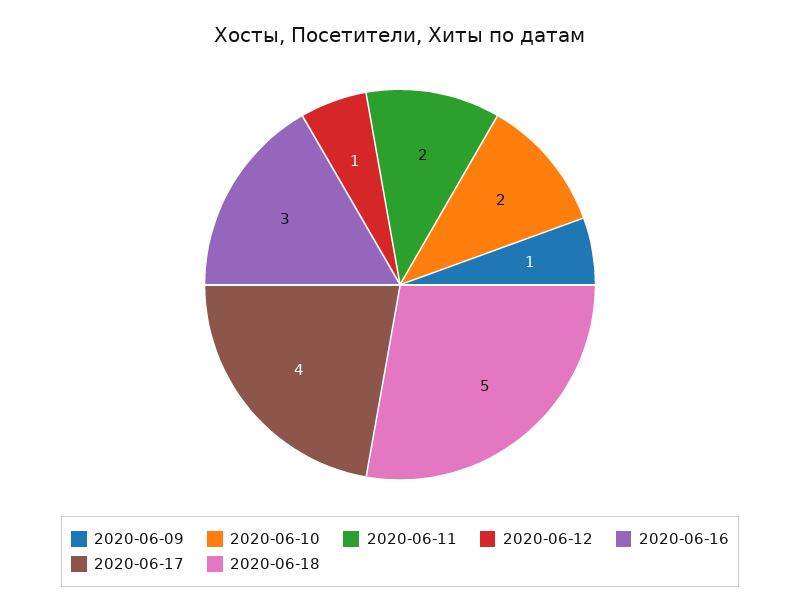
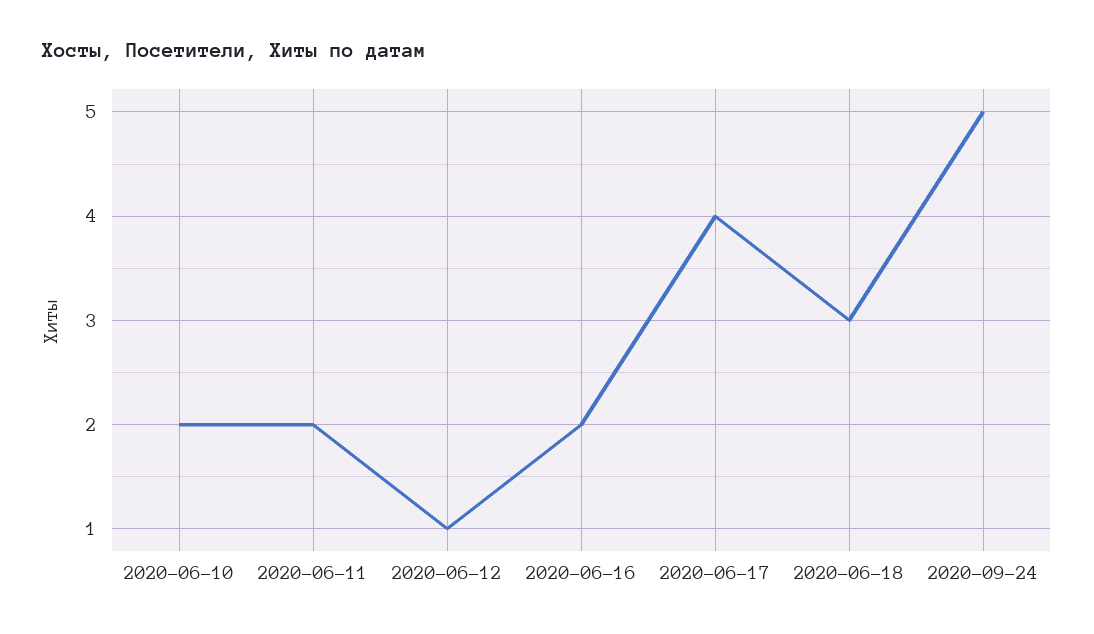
2020-06-09: 1 -> none
2020-06-16: 3 -> 2
2020-06-18: 5 -> 3
2020-09-24: none -> 5

